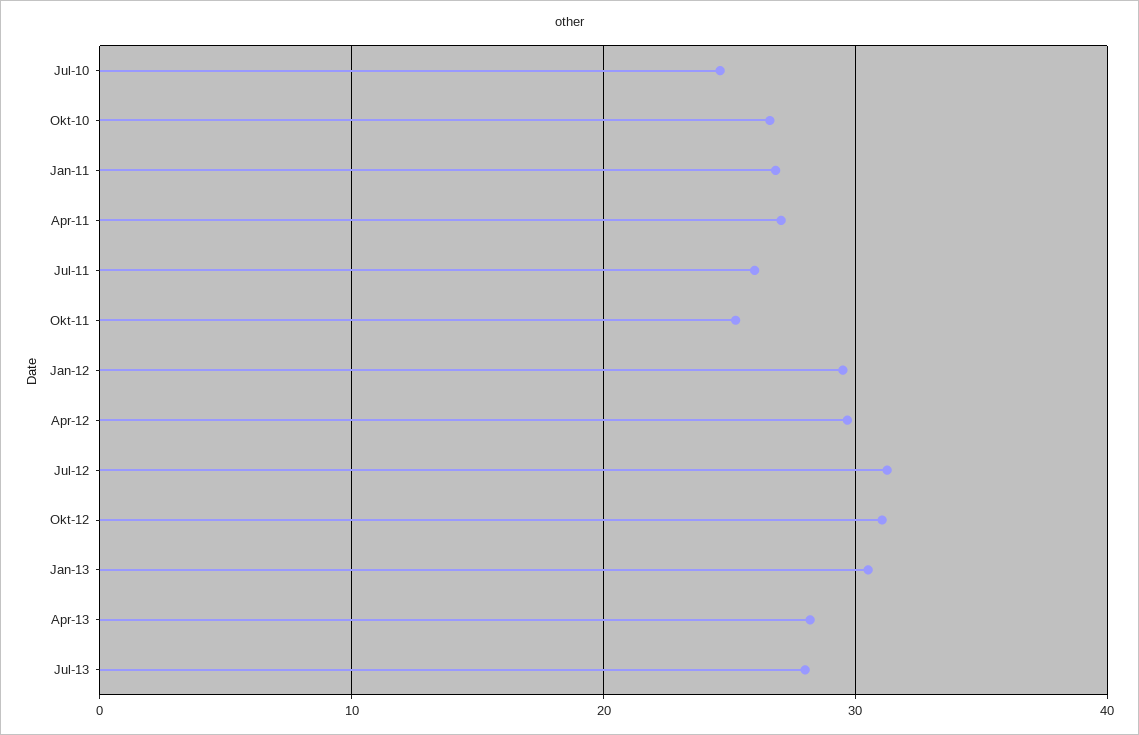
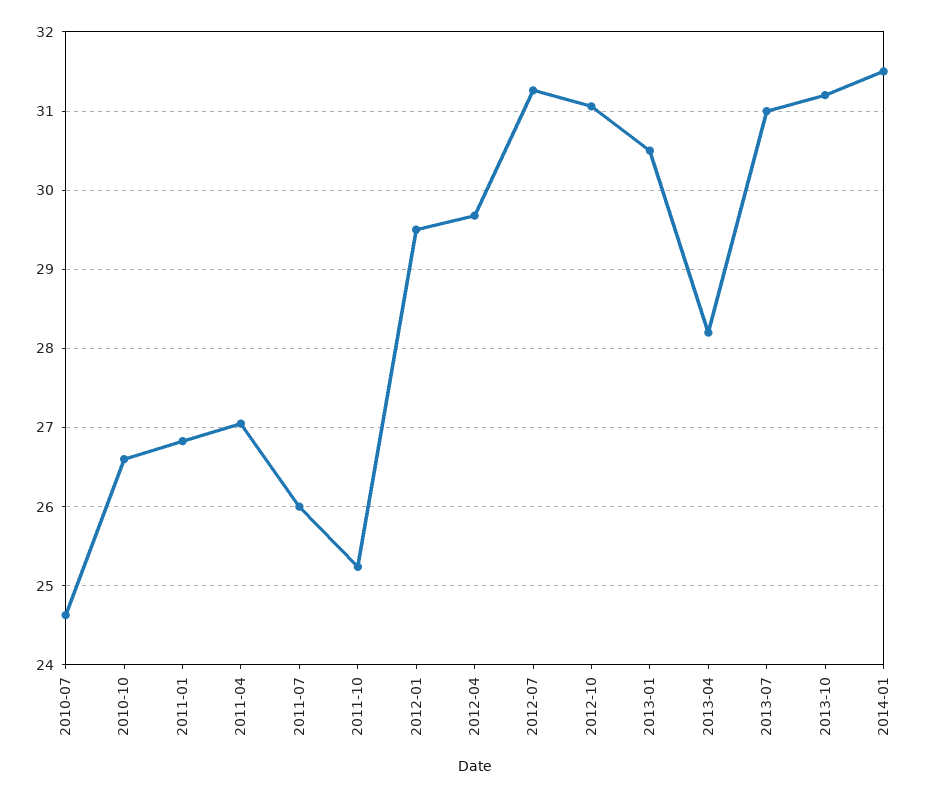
Jul-13: 28 -> 31
2013-10: none -> 31.2
2014-01: none -> 31.5

